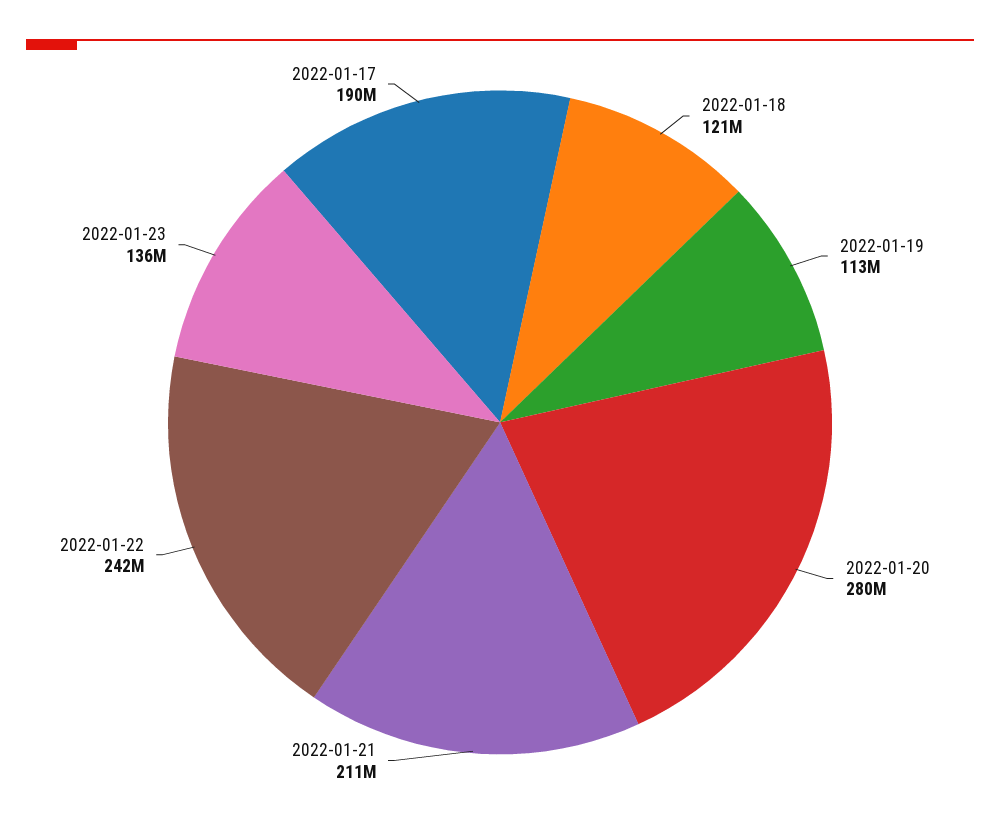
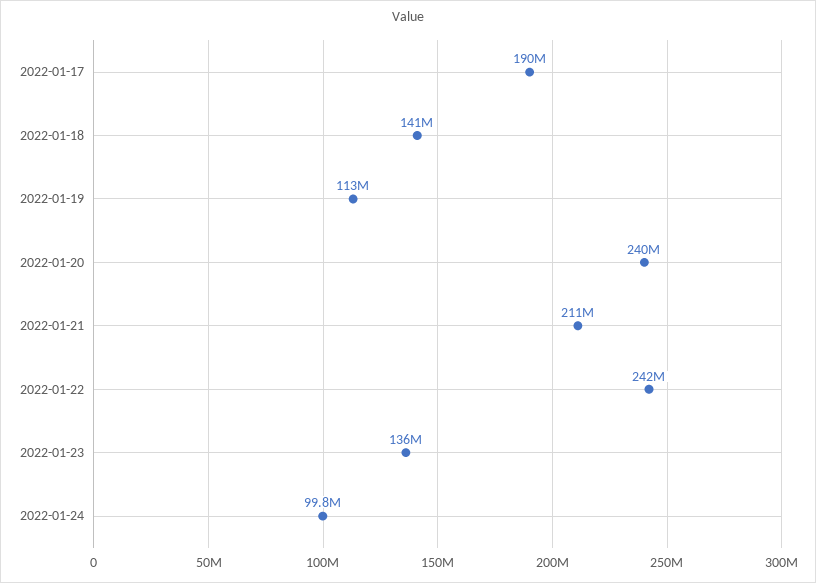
2022-01-18: 121000000 -> 141000000
2022-01-20: 280000000 -> 240000000
2022-01-24: none -> 99800000

